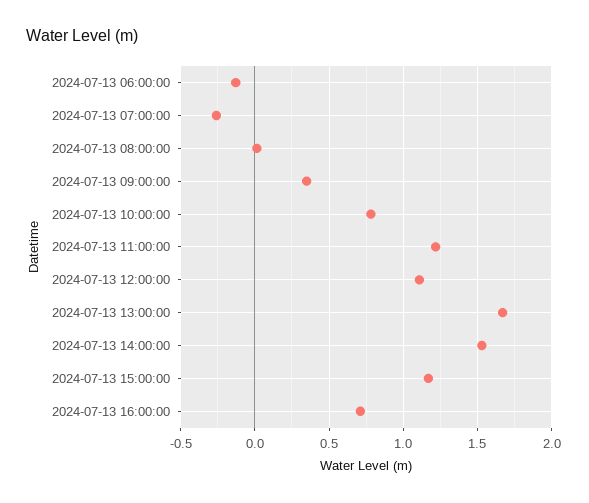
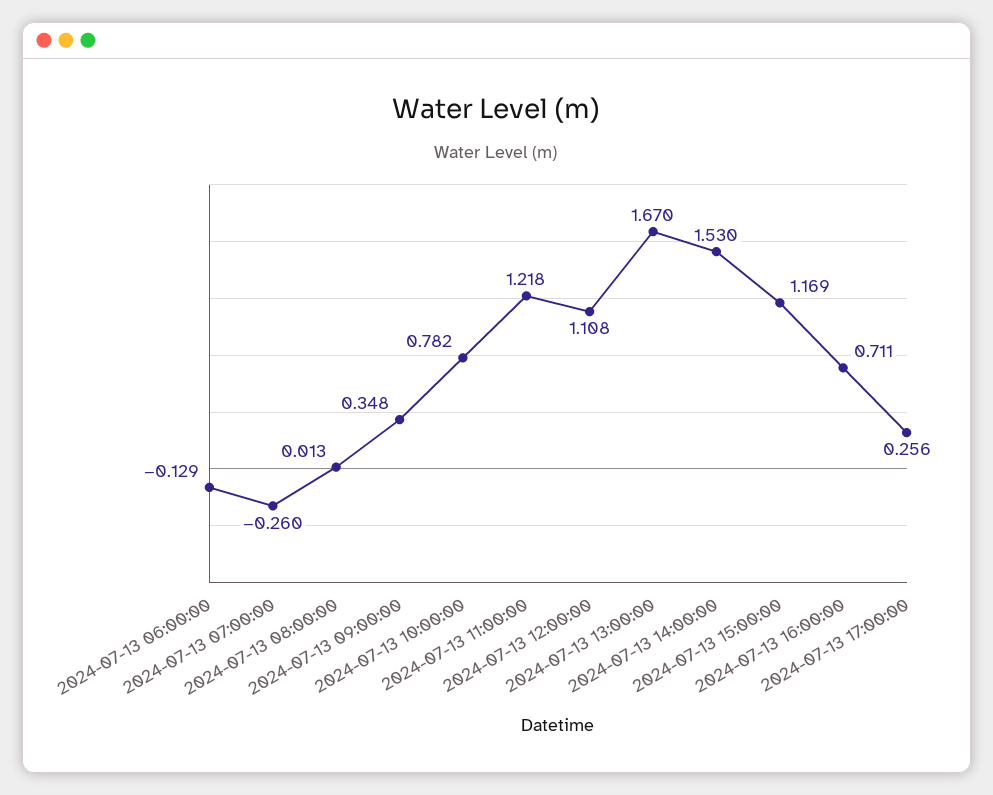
2024-07-13 17:00:00: none -> 0.256

